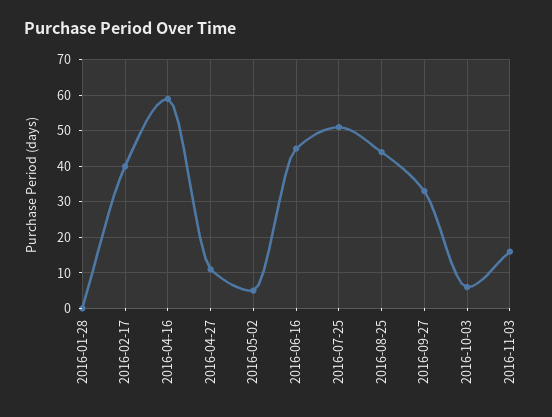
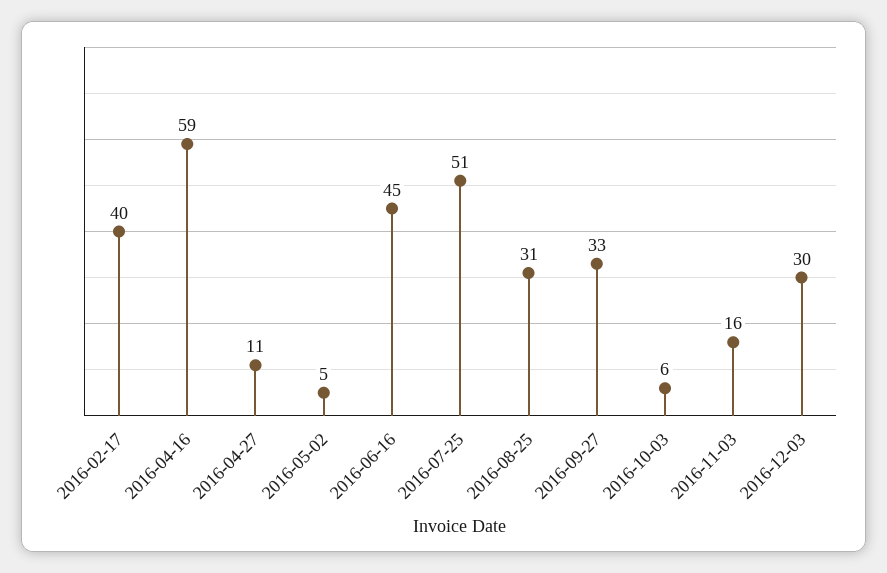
2016-01-28: 0 -> none
2016-08-25: 45 -> 31
2016-12-03: none -> 30

